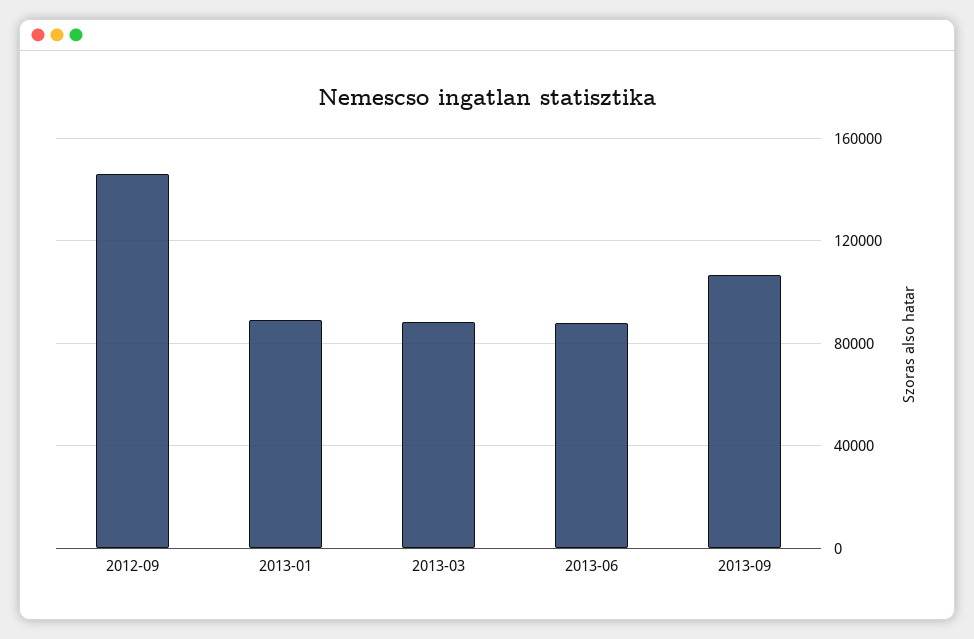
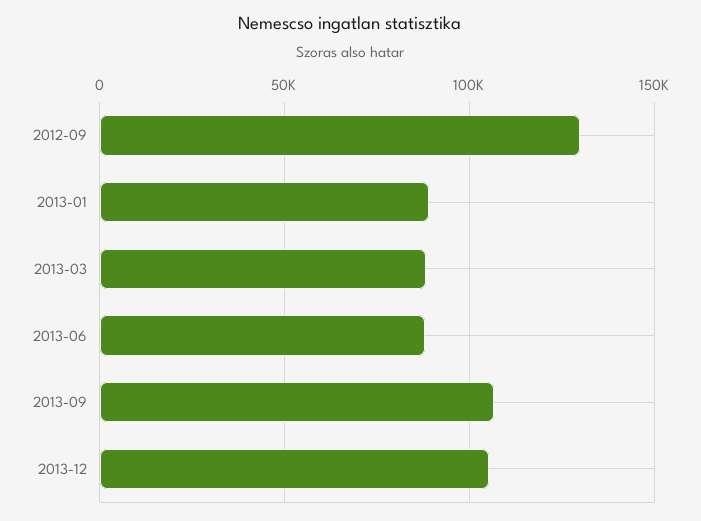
2012-09: 145000 -> 130000
2013-12: none -> 105000

